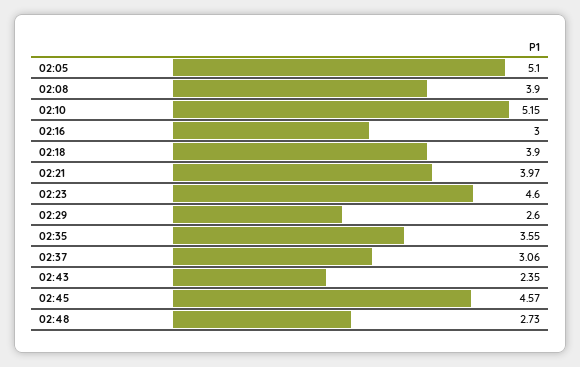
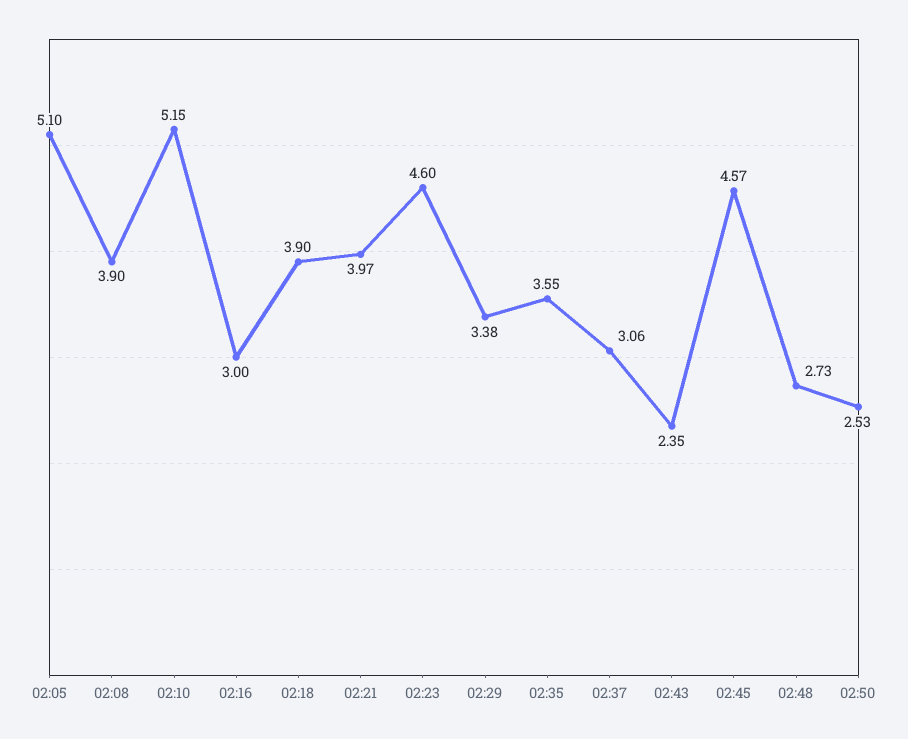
02:29: 2.6 -> 3.38
02:50: none -> 2.53

